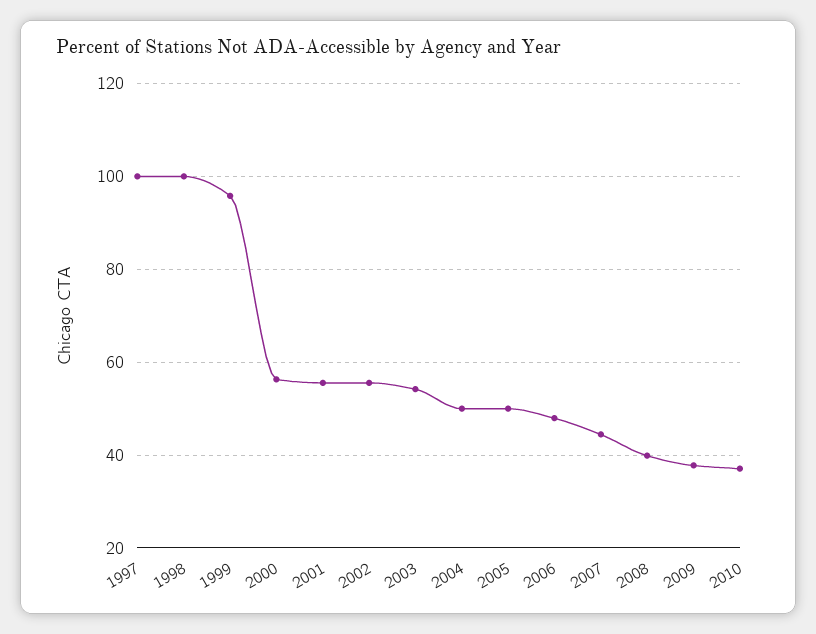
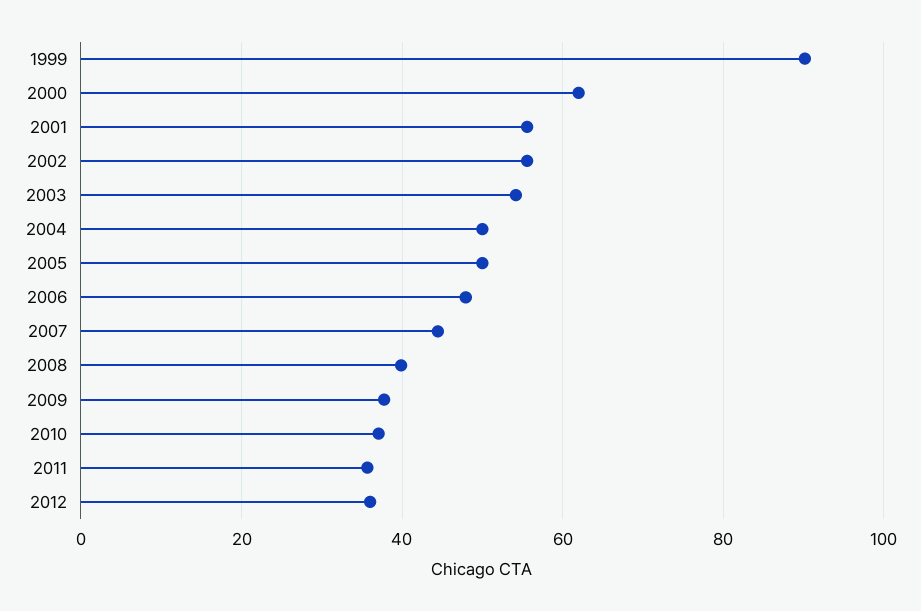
1997: 100 -> none
1998: 100 -> none
1999: 96 -> 90
2000: 56 -> 62
2011: none -> 36
2012: none -> 36

